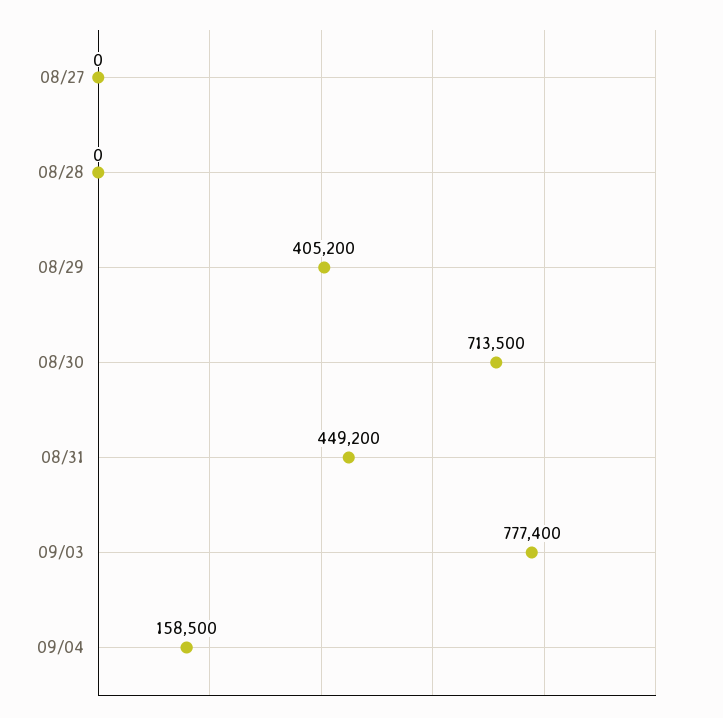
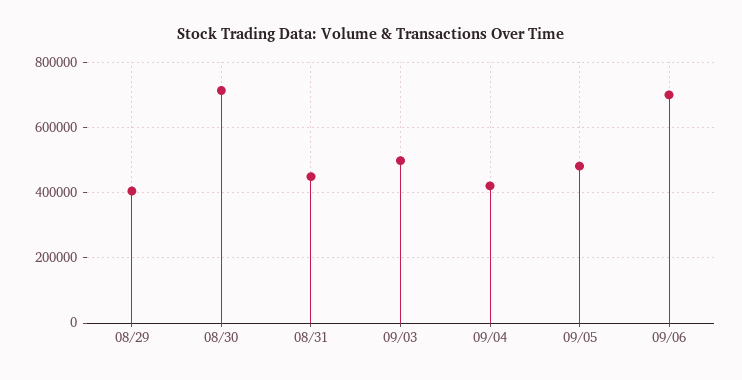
08/27: 0 -> none
08/28: 0 -> none
09/03: 777400 -> 500000
09/04: 158500 -> 420000
09/05: none -> 480000
09/06: none -> 700000

